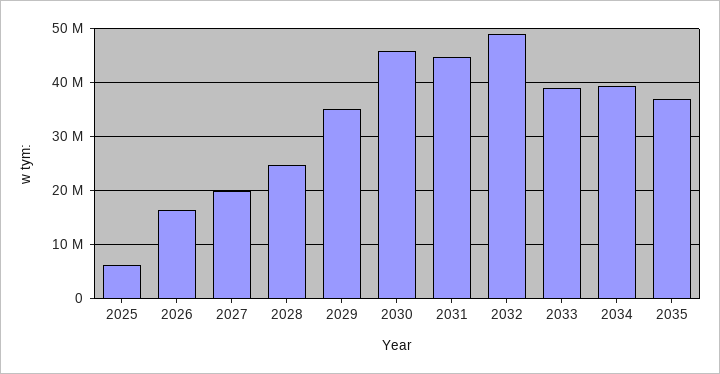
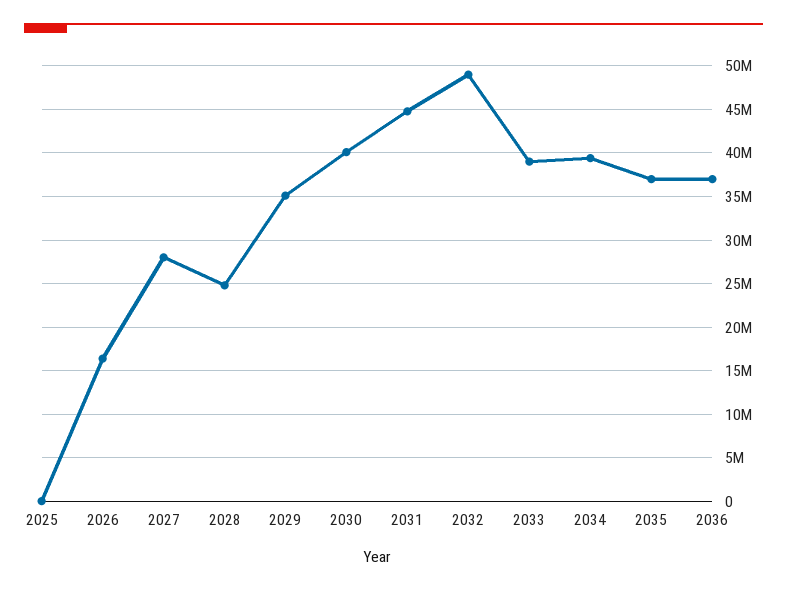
2025: 6000000 -> 0
2027: 20000000 -> 28000000
2030: 46000000 -> 40000000
2036: none -> 37000000

